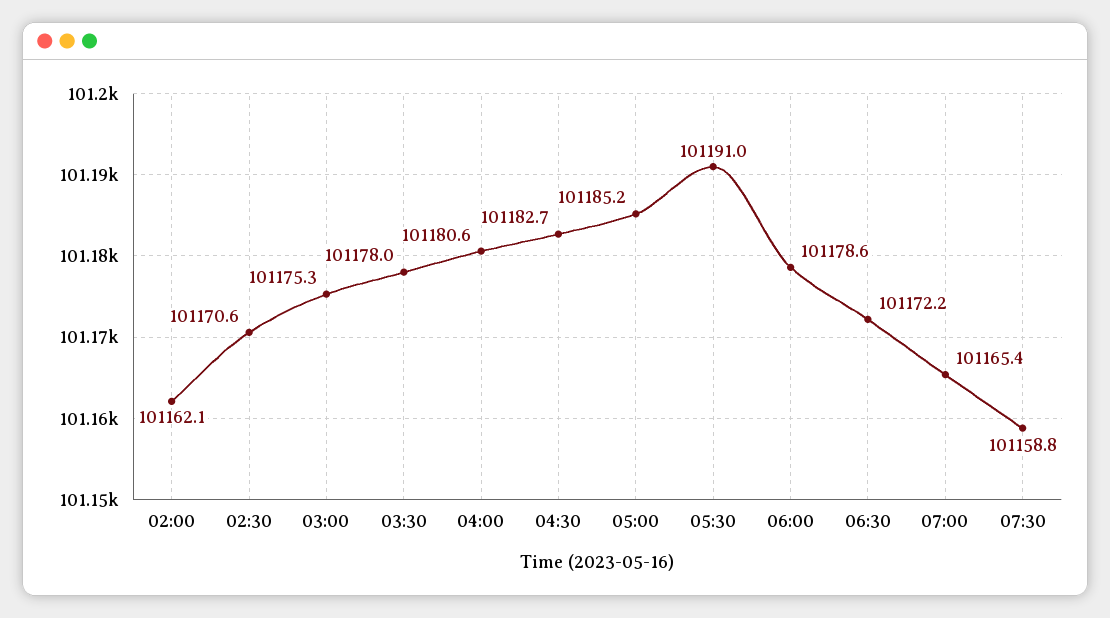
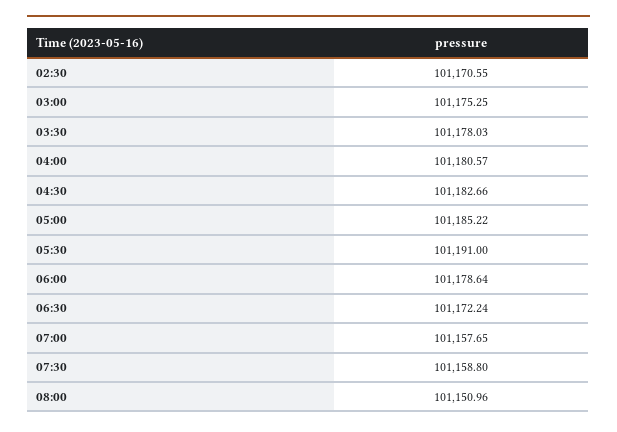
02:00: 101162.1 -> none
07:00: 101165.4 -> 101157.65
08:00: none -> 101150.96

